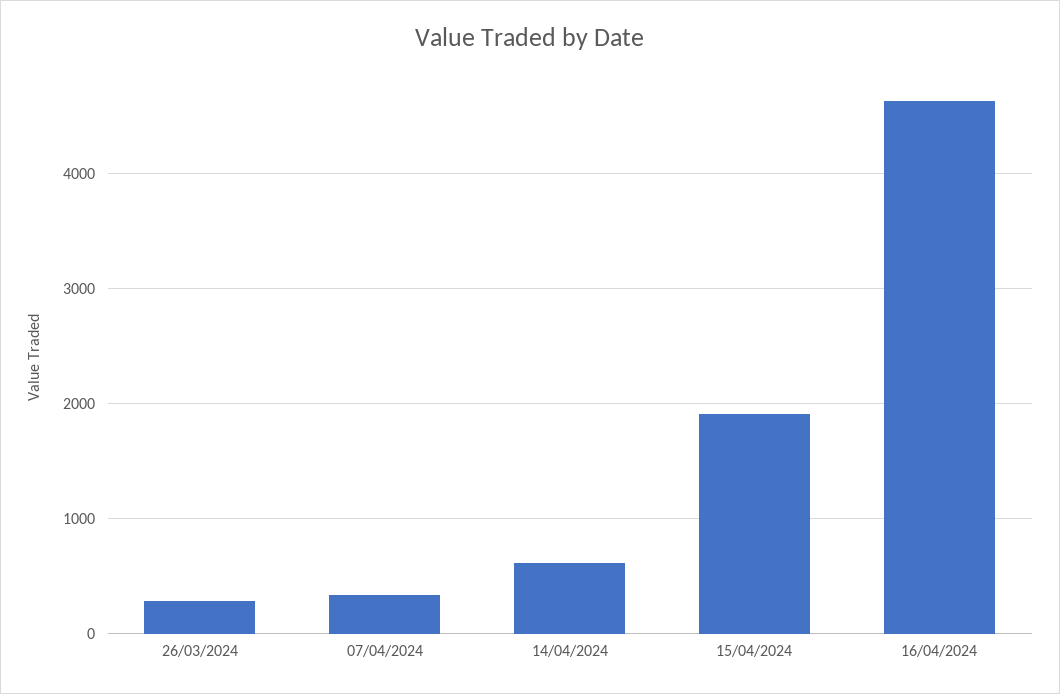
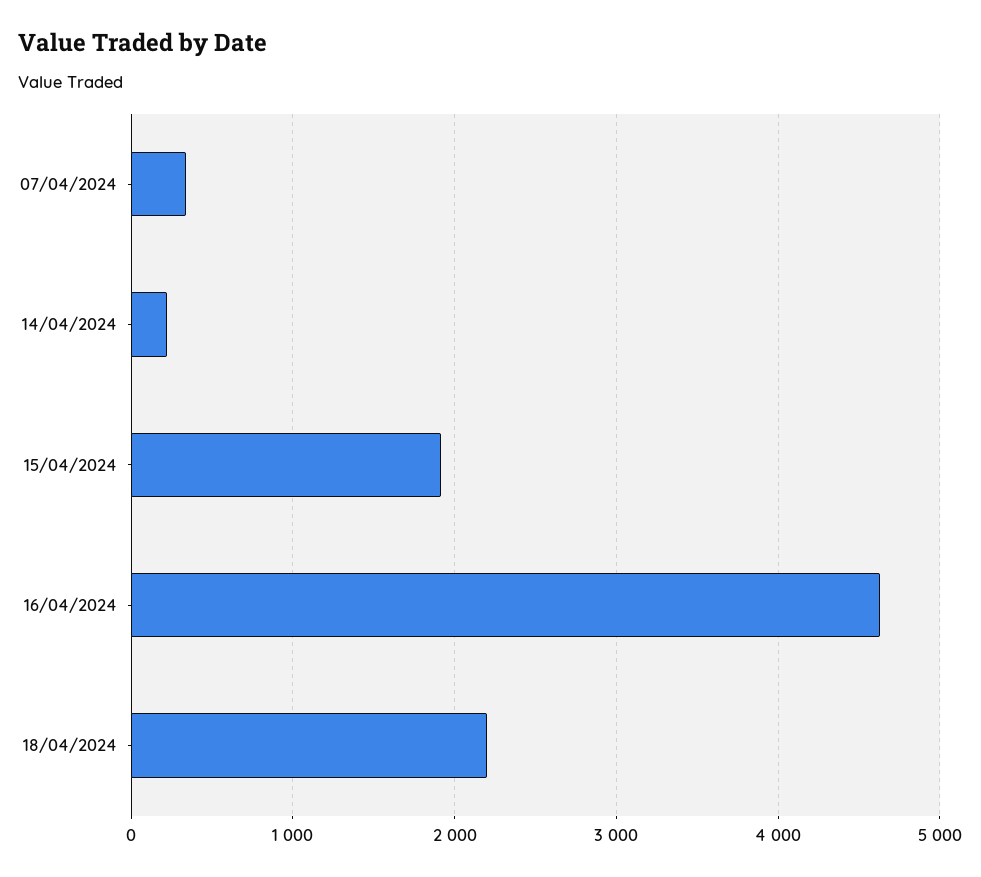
26/03/2024: 300 -> none
14/04/2024: 600 -> 200
18/04/2024: none -> 2200

